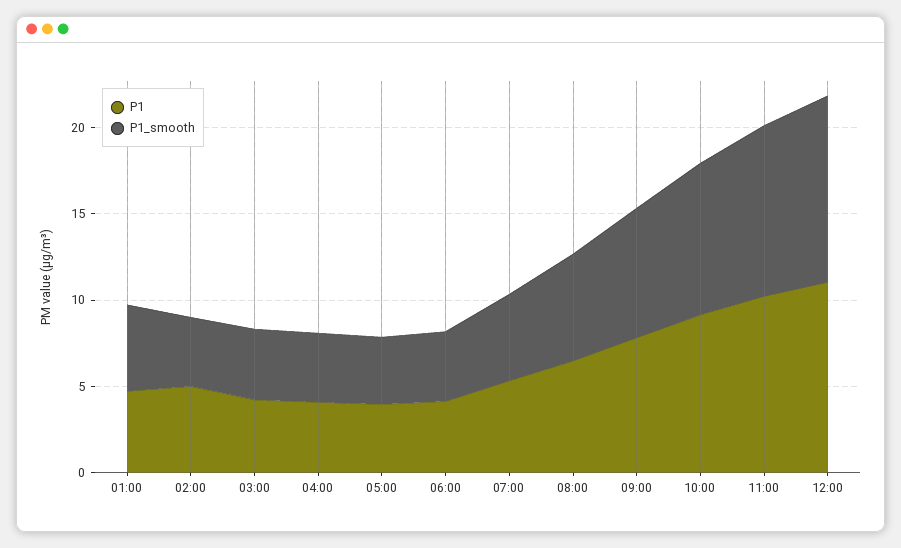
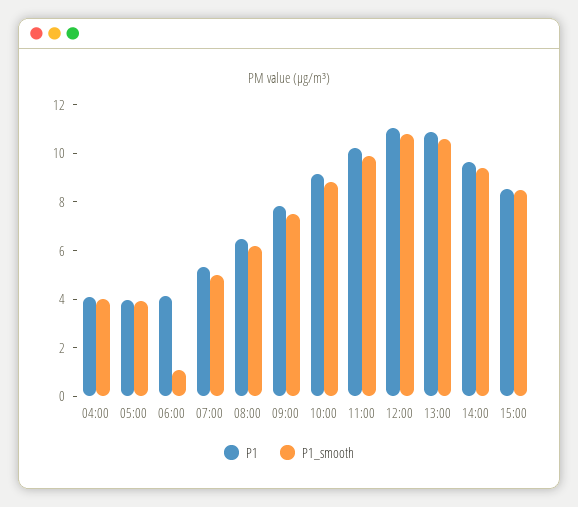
P1, 01:00: 5 -> none
P1_smooth, 01:00: 5 -> none
P1, 02:00: 5 -> none
P1_smooth, 02:00: 4 -> none
P1, 03:00: 4 -> none
P1_smooth, 03:00: 4 -> none
P1_smooth, 06:00: 4 -> 1
P1, 13:00: none -> 11
P1_smooth, 13:00: none -> 10.5
P1, 14:00: none -> 9.5
P1_smooth, 14:00: none -> 9.5
P1, 15:00: none -> 8.5
P1_smooth, 15:00: none -> 8.5

